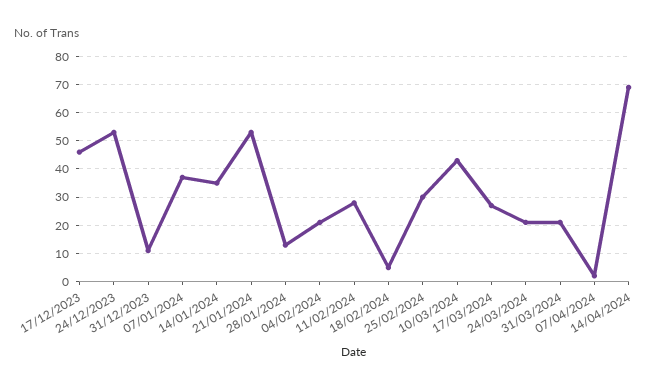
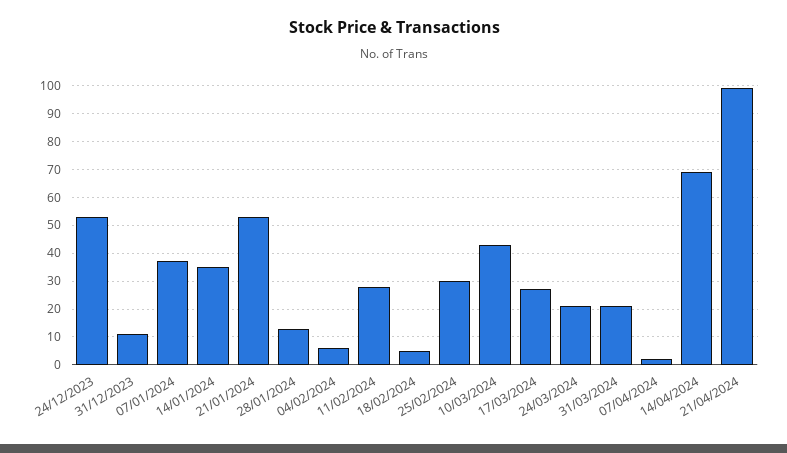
17/12/2023: 45 -> none
04/02/2024: 20 -> 5
21/04/2024: none -> 100

